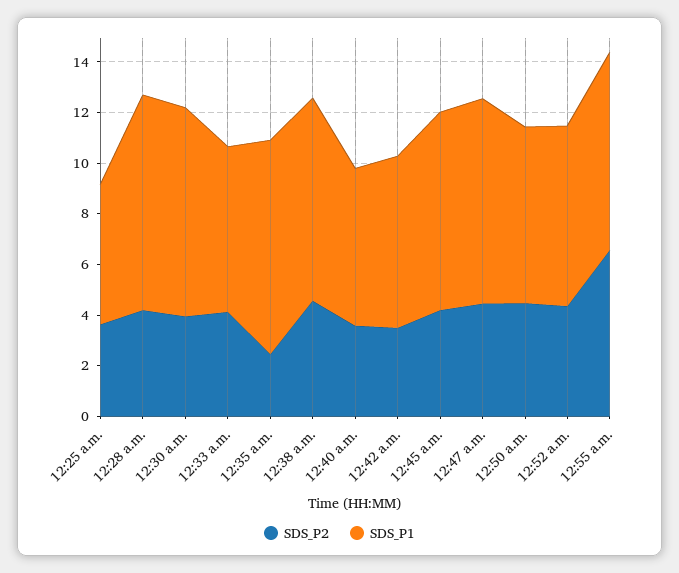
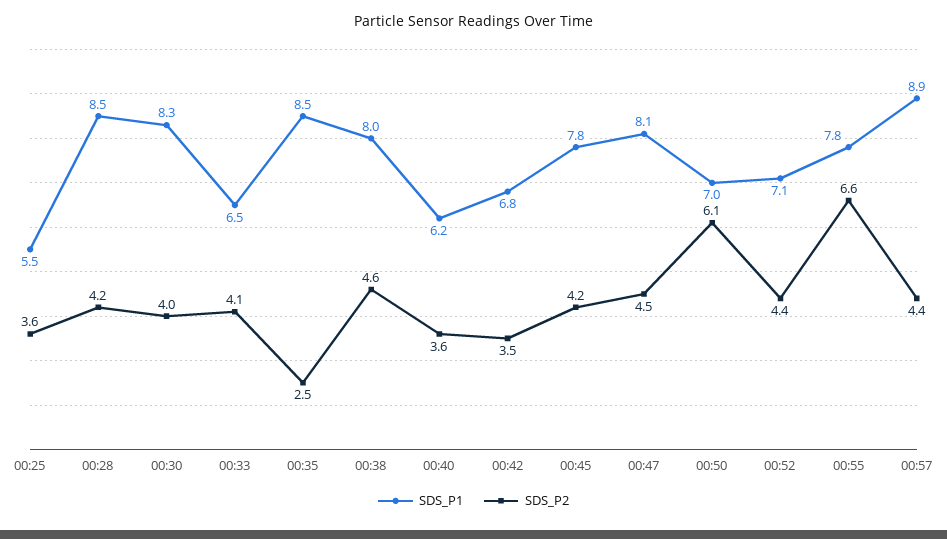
SDS_P2, 12:50 a.m.: 4.5 -> 6.1
SDS_P1, 00:57: none -> 8.9
SDS_P2, 00:57: none -> 4.4

